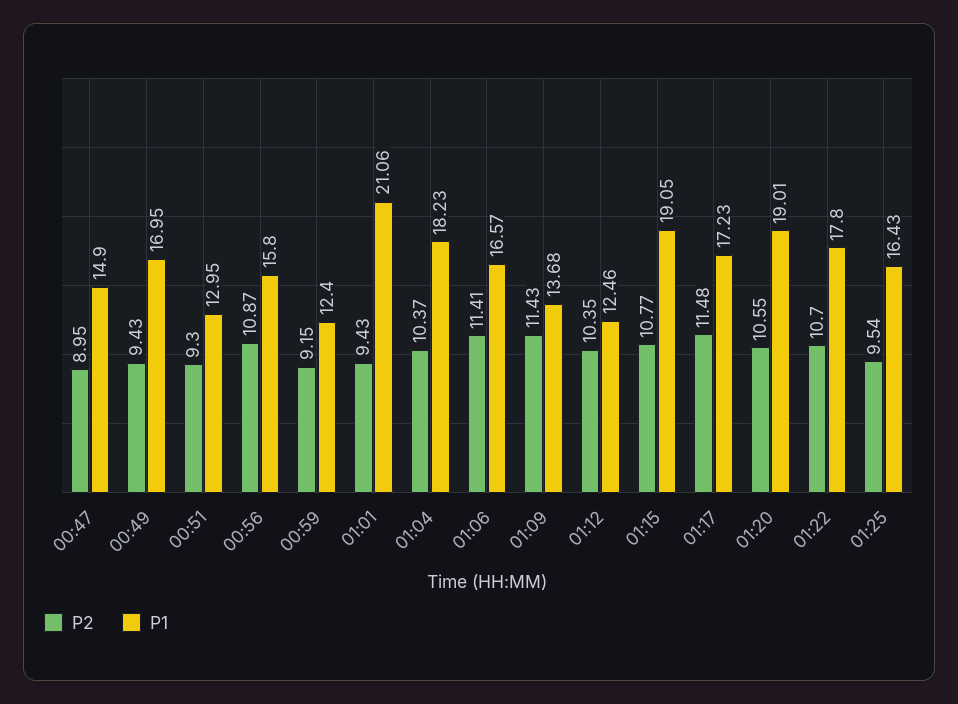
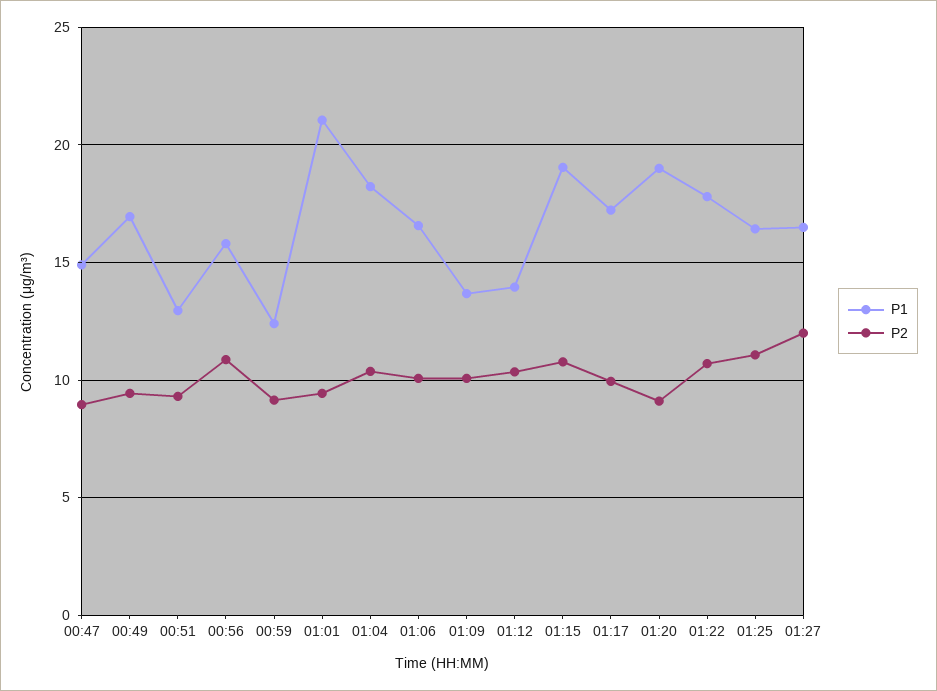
P2, 01:06: 11.41 -> 10
P2, 01:09: 11.43 -> 10
P1, 01:12: 12.46 -> 14
P2, 01:17: 11.48 -> 10
P2, 01:20: 10.55 -> 9
P2, 01:25: 9.54 -> 11
P1, 01:27: none -> 16.5
P2, 01:27: none -> 12

